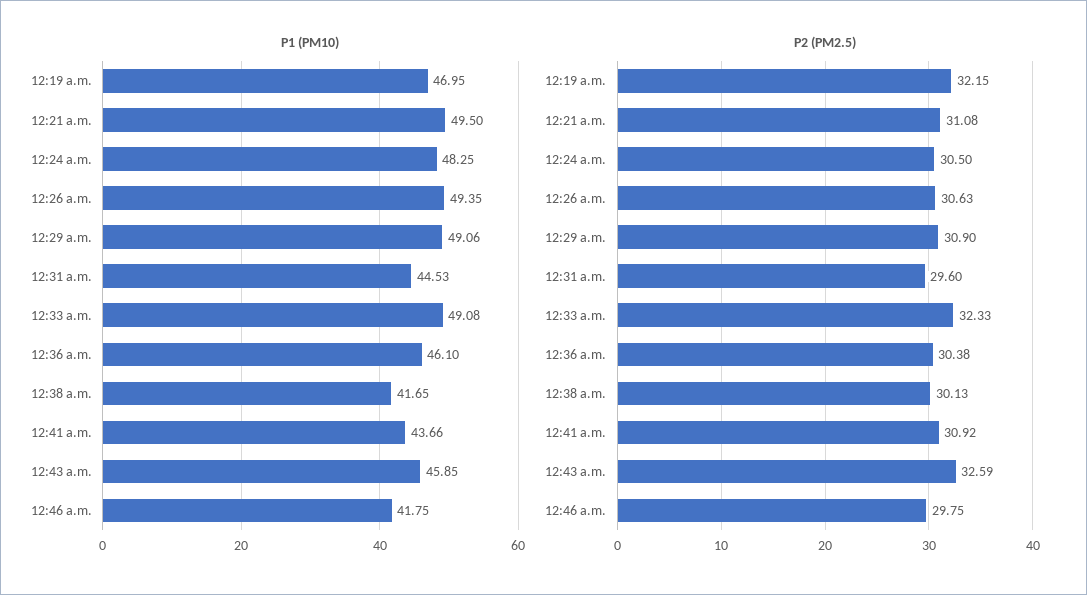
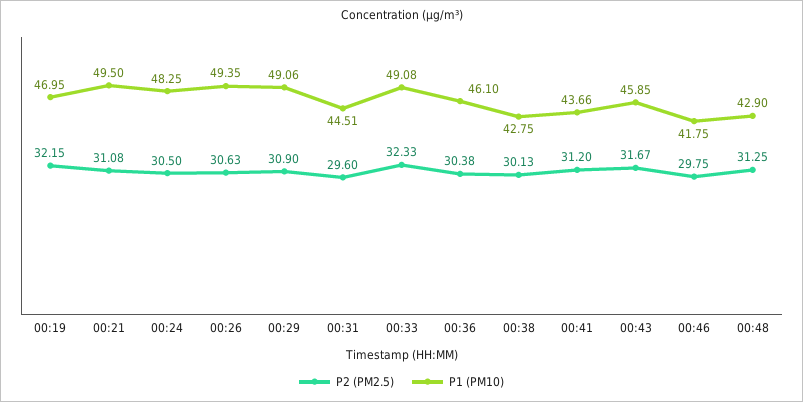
P1 (PM10), 12:31 a.m.: 44.53 -> 44.51
P1 (PM10), 12:38 a.m.: 41.65 -> 42.75
P2 (PM2.5), 12:41 a.m.: 30.92 -> 31.2
P2 (PM2.5), 12:43 a.m.: 32.59 -> 31.67
P2 (PM2.5), 00:48: none -> 31.25
P1 (PM10), 00:48: none -> 42.9

